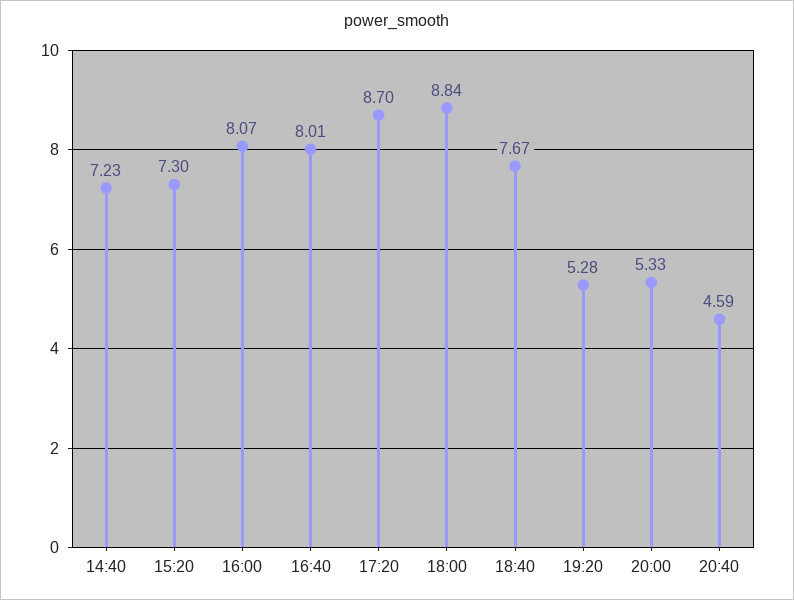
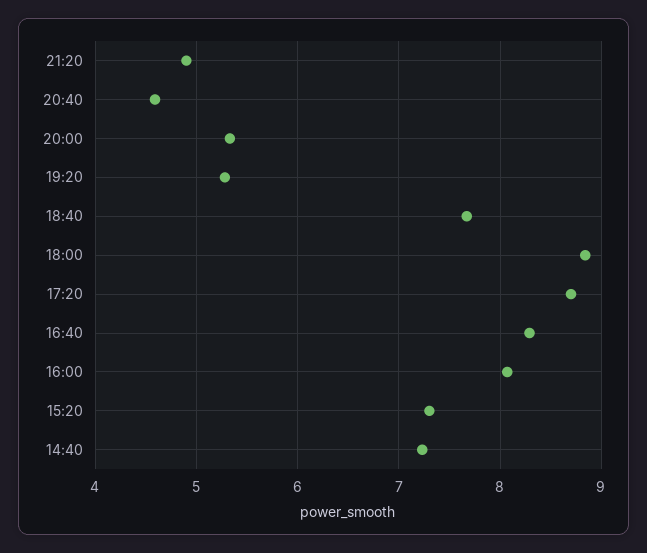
16:40: 8.01 -> 8.3
21:20: none -> 4.9

